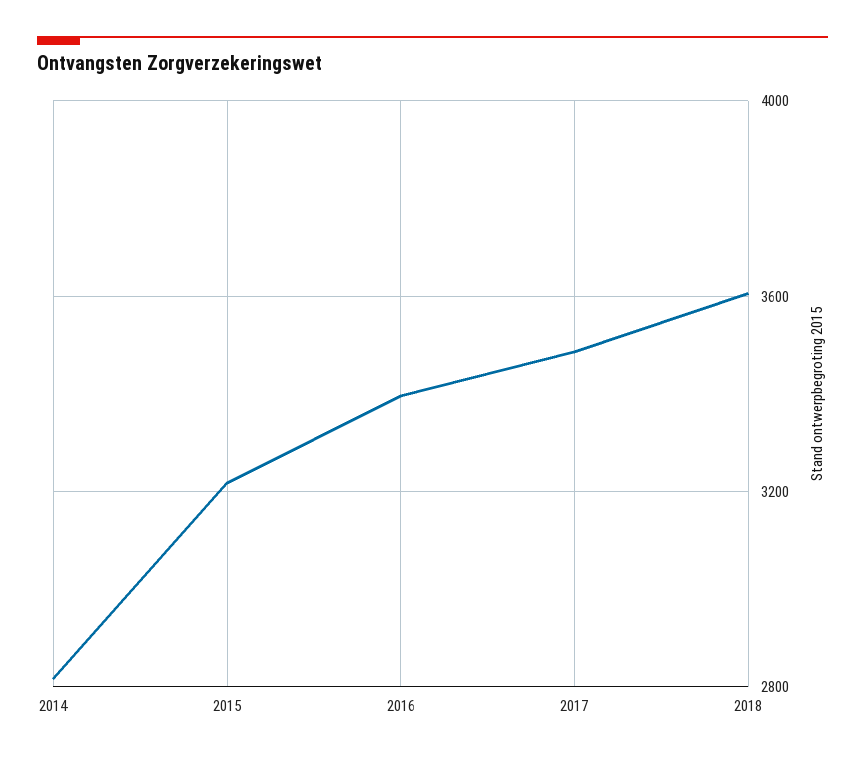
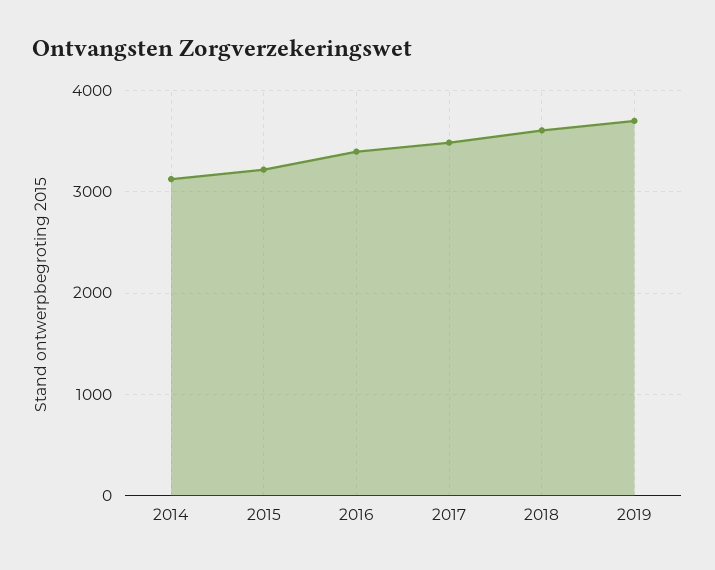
2014: 2800 -> 3100
2019: none -> 3700

